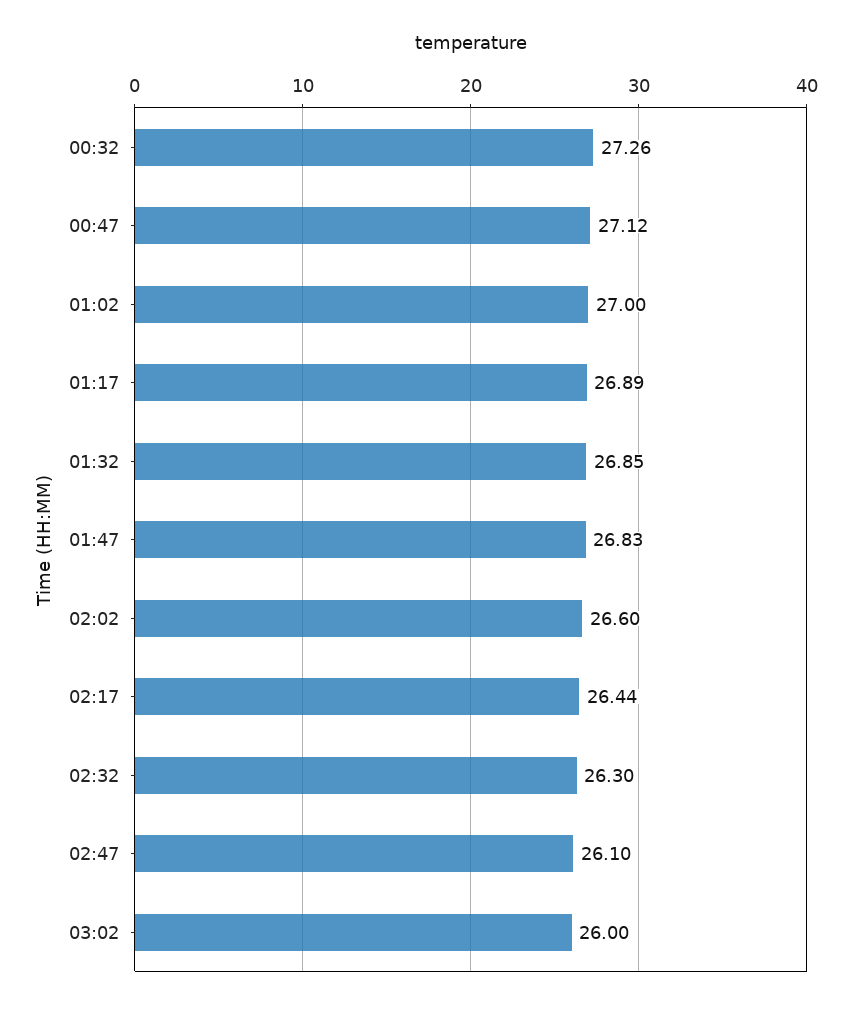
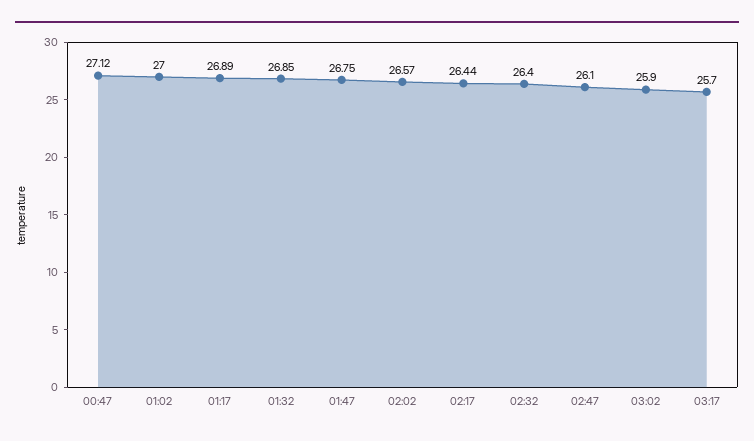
00:32: 27.26 -> none
01:47: 26.83 -> 26.75
02:02: 26.6 -> 26.57
02:32: 26.3 -> 26.4
03:02: 26 -> 25.9
03:17: none -> 25.7

